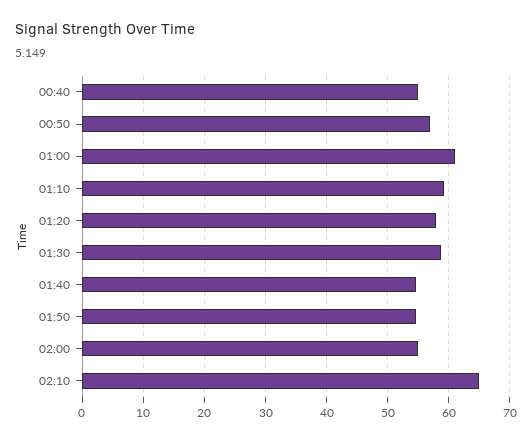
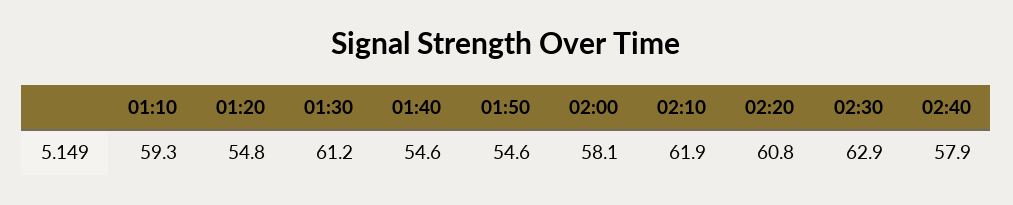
00:40: 55 -> none
00:50: 57 -> none
01:00: 61 -> none
01:20: 58 -> 54.8
01:30: 59 -> 61.2
02:00: 55 -> 58.1
02:10: 65 -> 61.9
02:20: none -> 60.8
02:30: none -> 62.9
02:40: none -> 57.9

